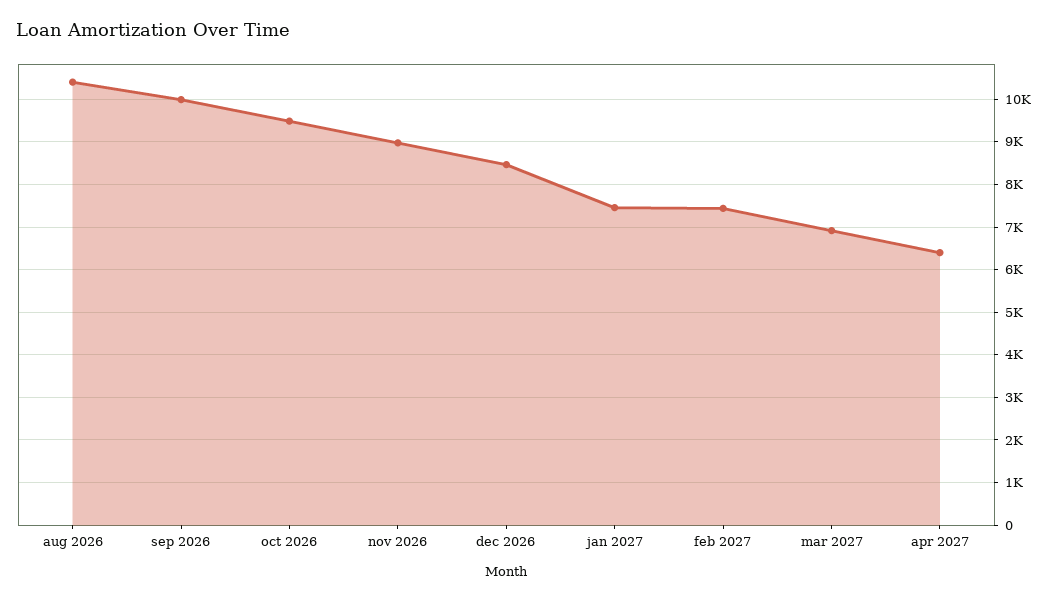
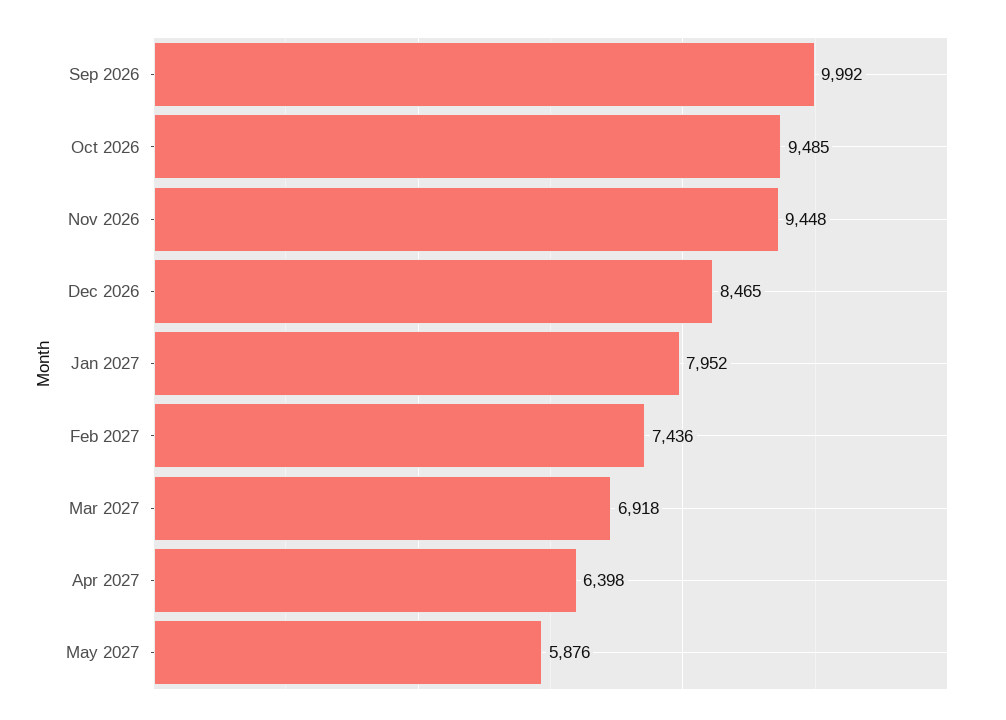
aug 2026: 10400 -> none
nov 2026: 9000 -> 9448
jan 2027: 7400 -> 7952
May 2027: none -> 5876

